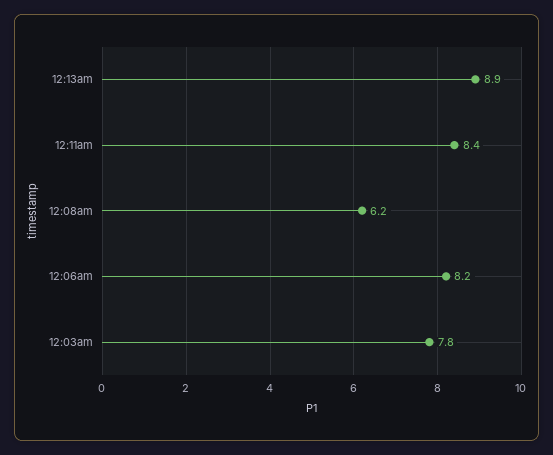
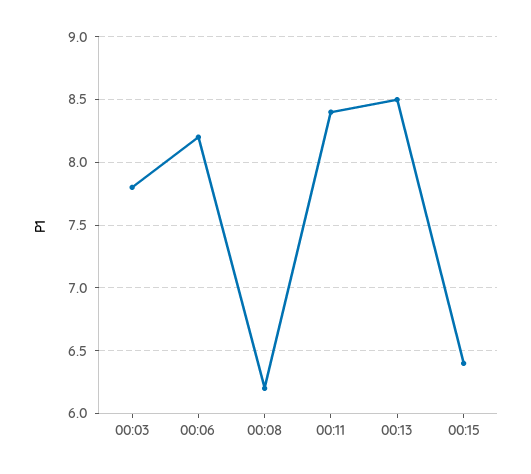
12:13am: 8.9 -> 8.5
00:15: none -> 6.4

